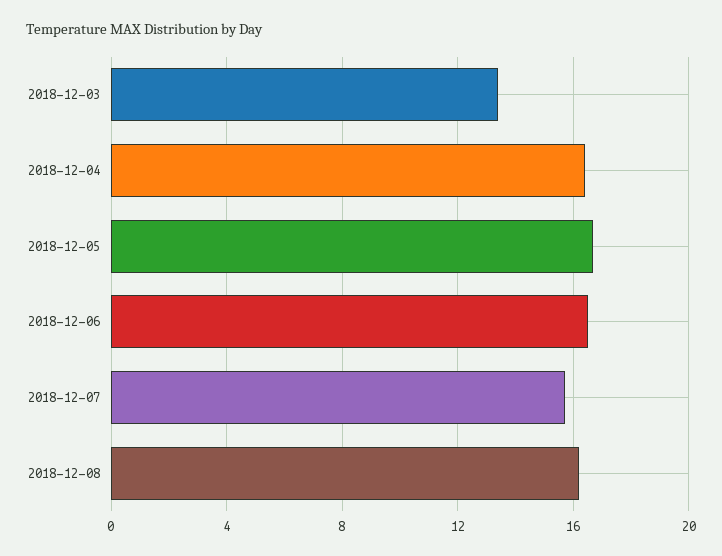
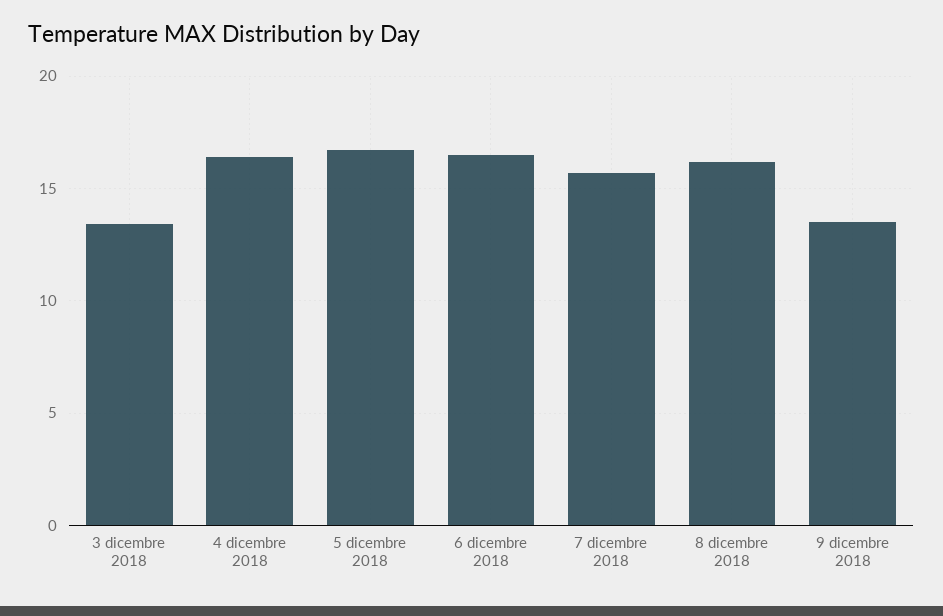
9 dicembre 2018: none -> 13.5

